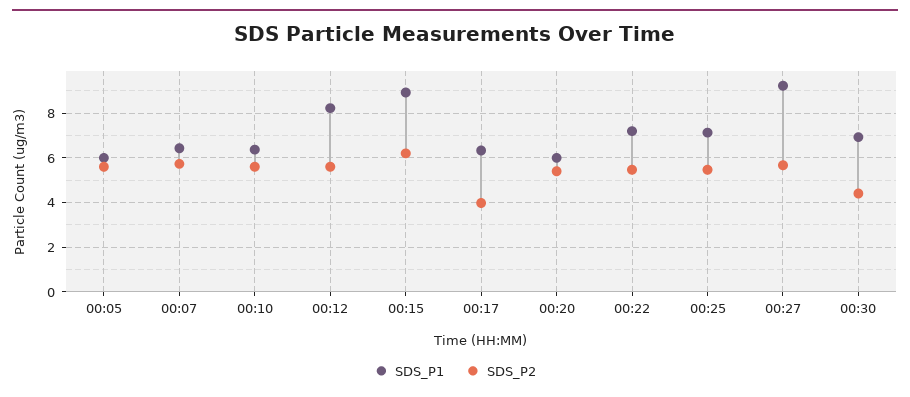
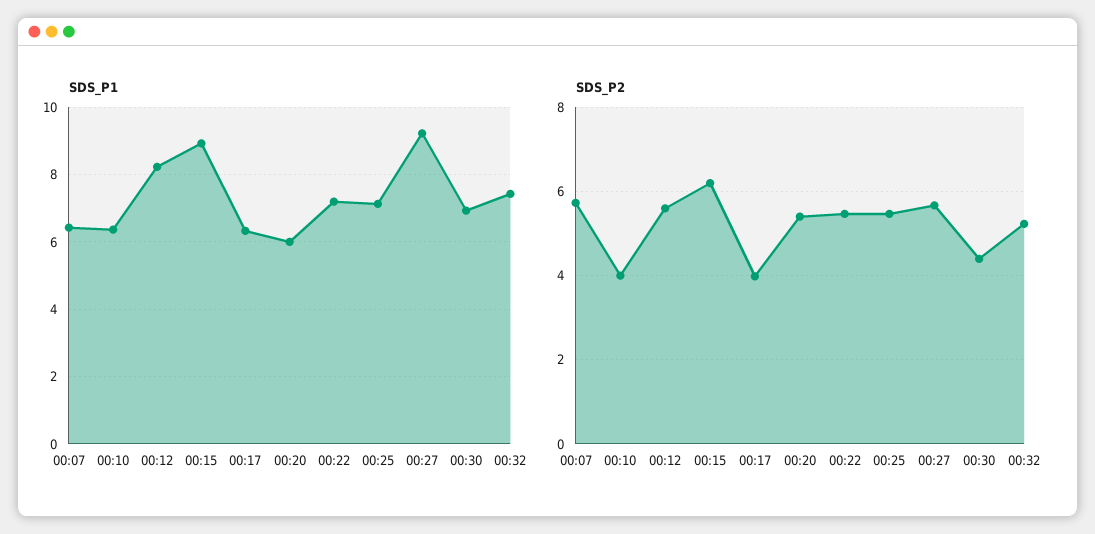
SDS_P1, 00:05: 6 -> none
SDS_P2, 00:05: 5.5 -> none
SDS_P2, 00:10: 5.5 -> 4
SDS_P1, 00:32: none -> 7.4
SDS_P2, 00:32: none -> 5.2

